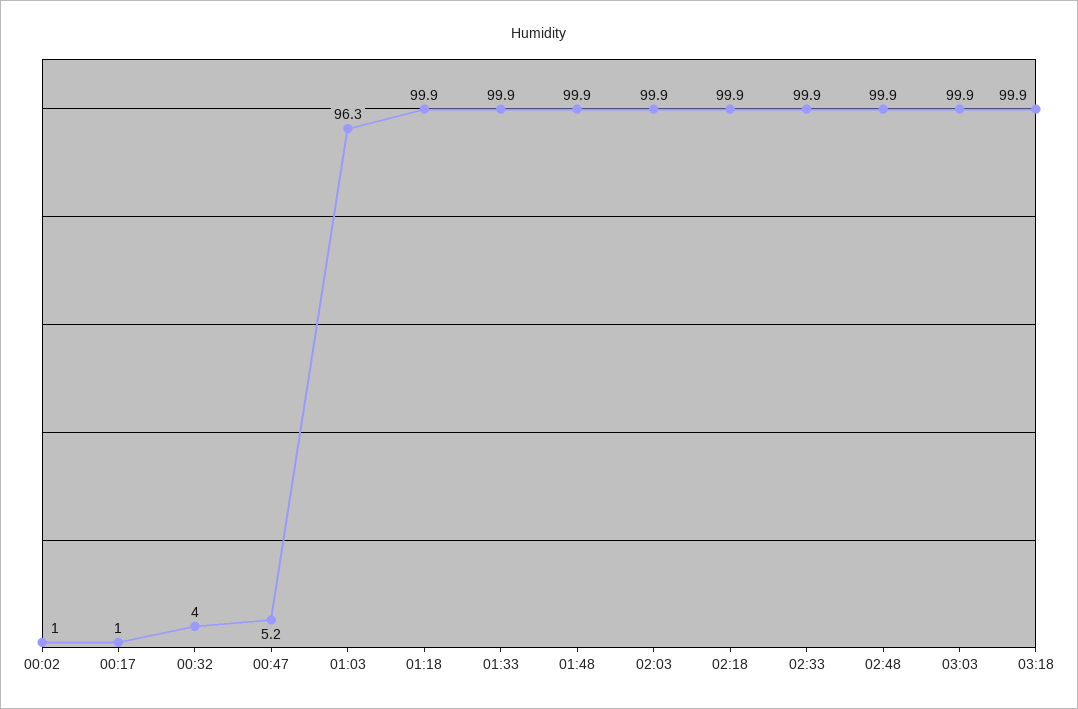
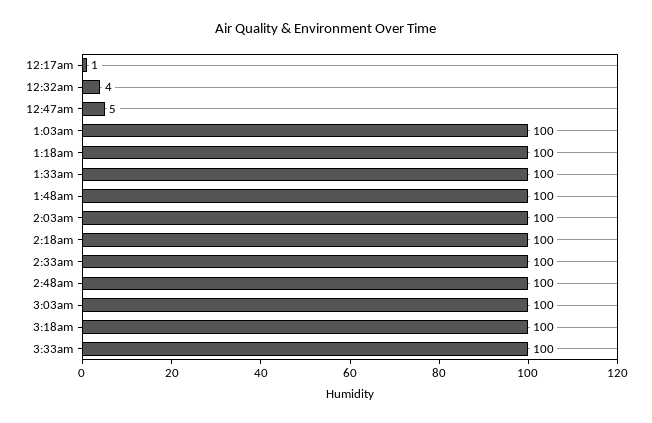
00:02: 1 -> none
01:03: 96.3 -> 100
3:33am: none -> 100

